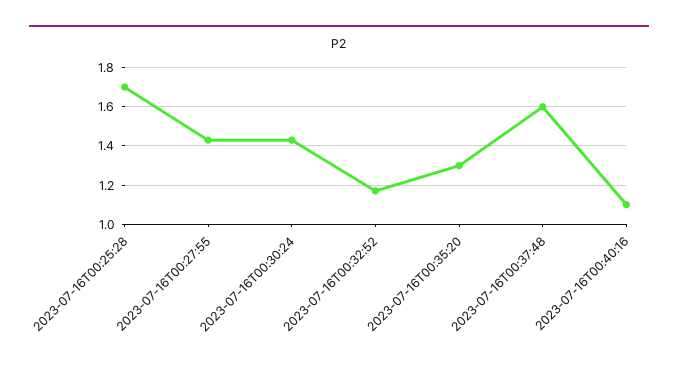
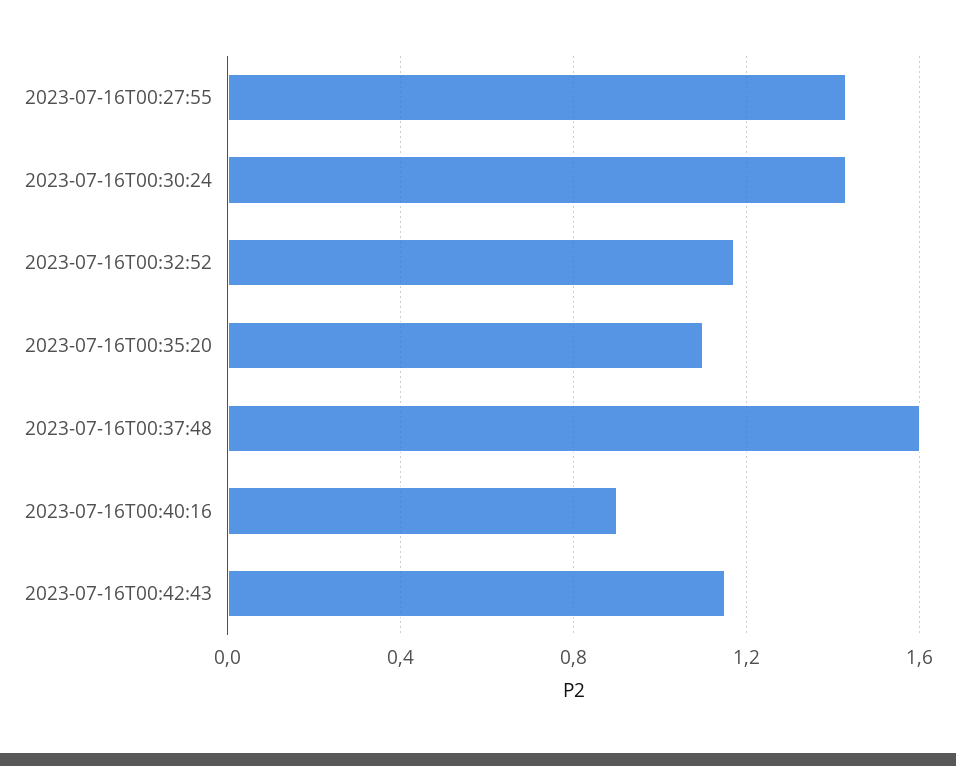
2023-07-16T00:25:28: 1.7 -> none
2023-07-16T00:35:20: 1.3 -> 1.1
2023-07-16T00:40:16: 1.1 -> 0.9
2023-07-16T00:42:43: none -> 1.15

